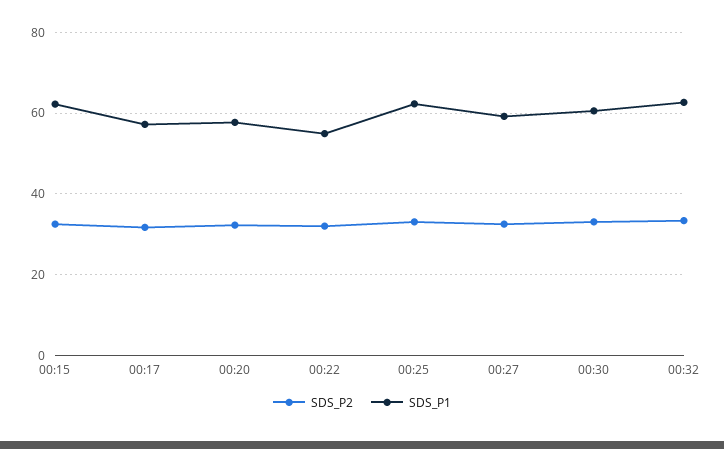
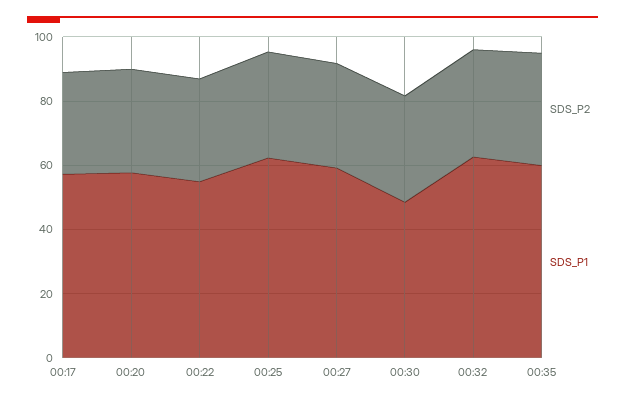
SDS_P2, 00:15: 32 -> none
SDS_P1, 00:15: 62 -> none
SDS_P1, 00:30: 60 -> 50
SDS_P2, 00:35: none -> 35
SDS_P1, 00:35: none -> 60

